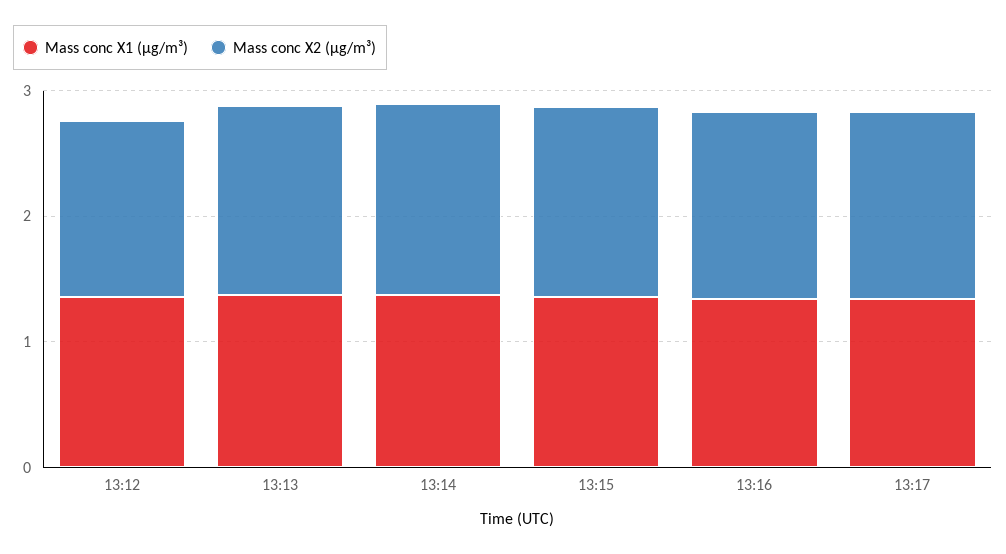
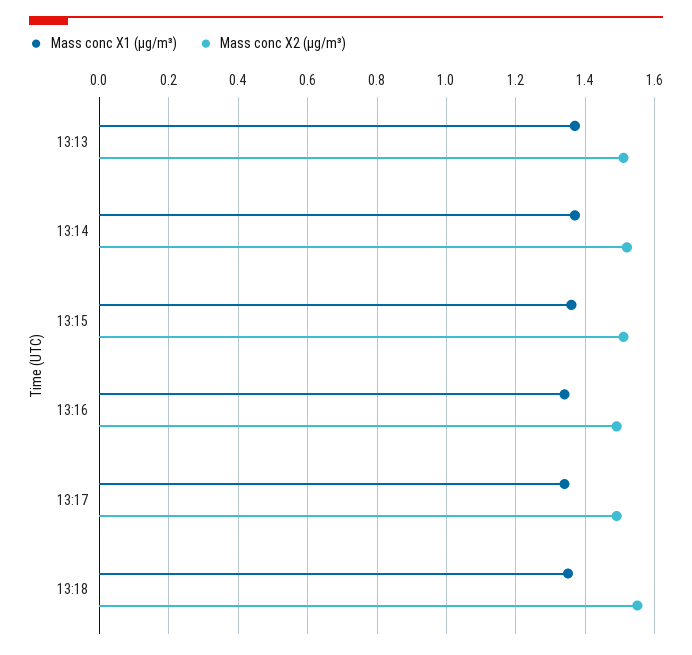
Mass conc X1 (μg/m³), 13:12: 1.4 -> none
Mass conc X2 (μg/m³), 13:12: 1.4 -> none
Mass conc X1 (μg/m³), 13:18: none -> 1.35
Mass conc X2 (μg/m³), 13:18: none -> 1.55

